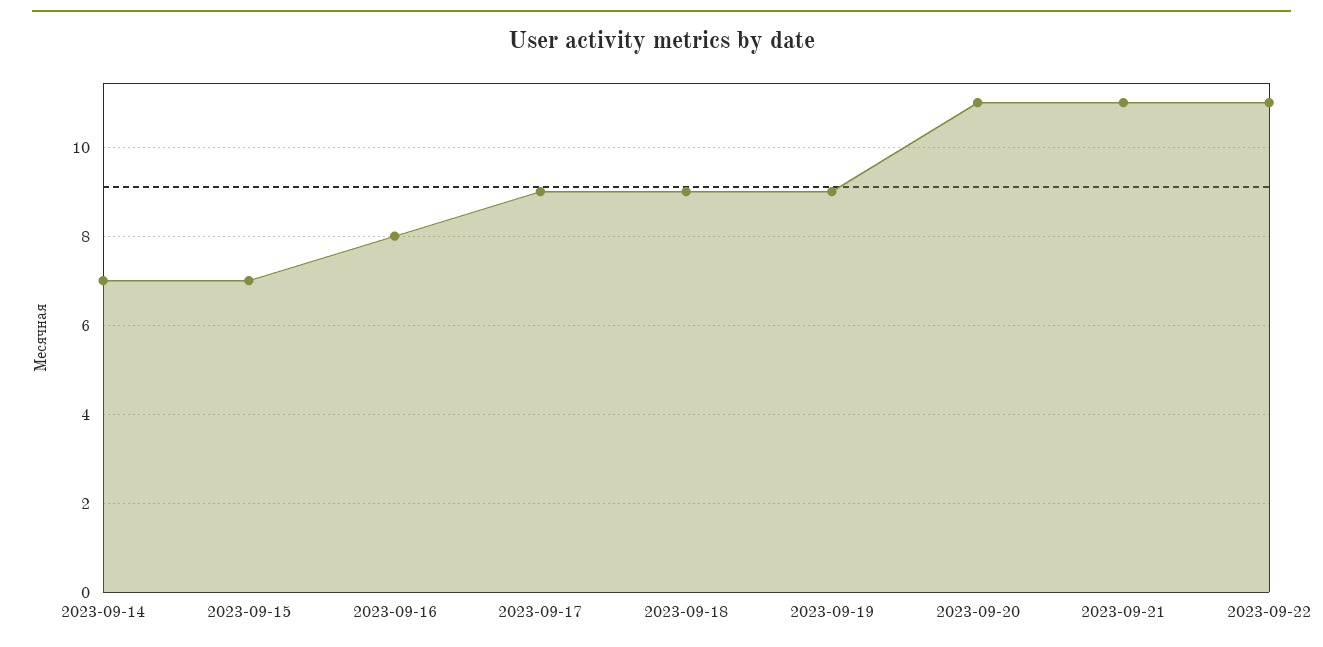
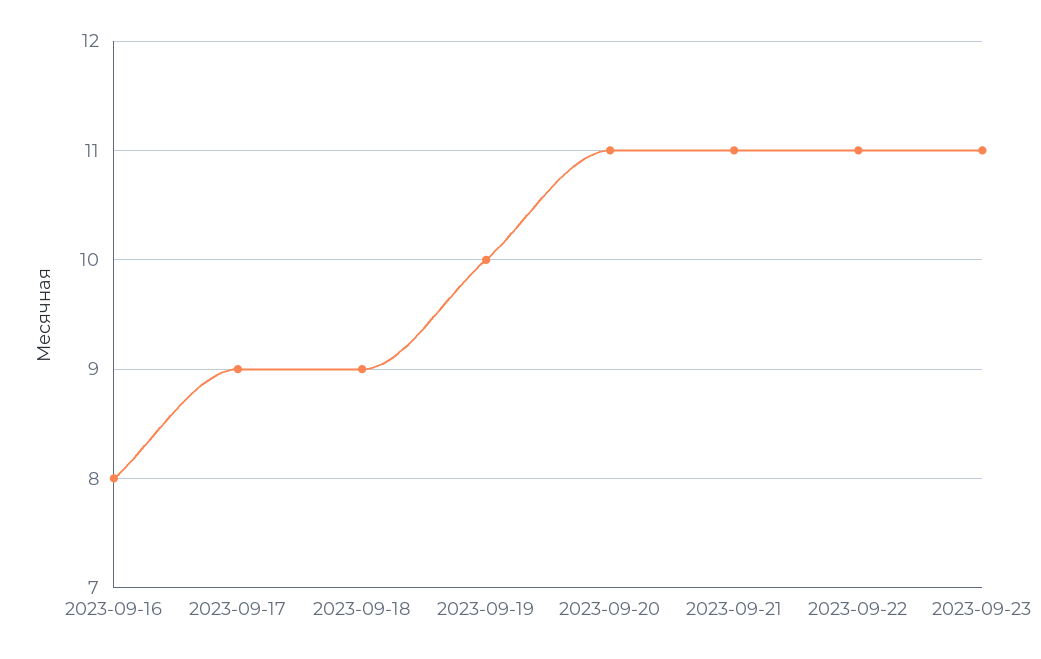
2023-09-14: 7 -> none
2023-09-15: 7 -> none
2023-09-19: 9 -> 10
2023-09-23: none -> 11

